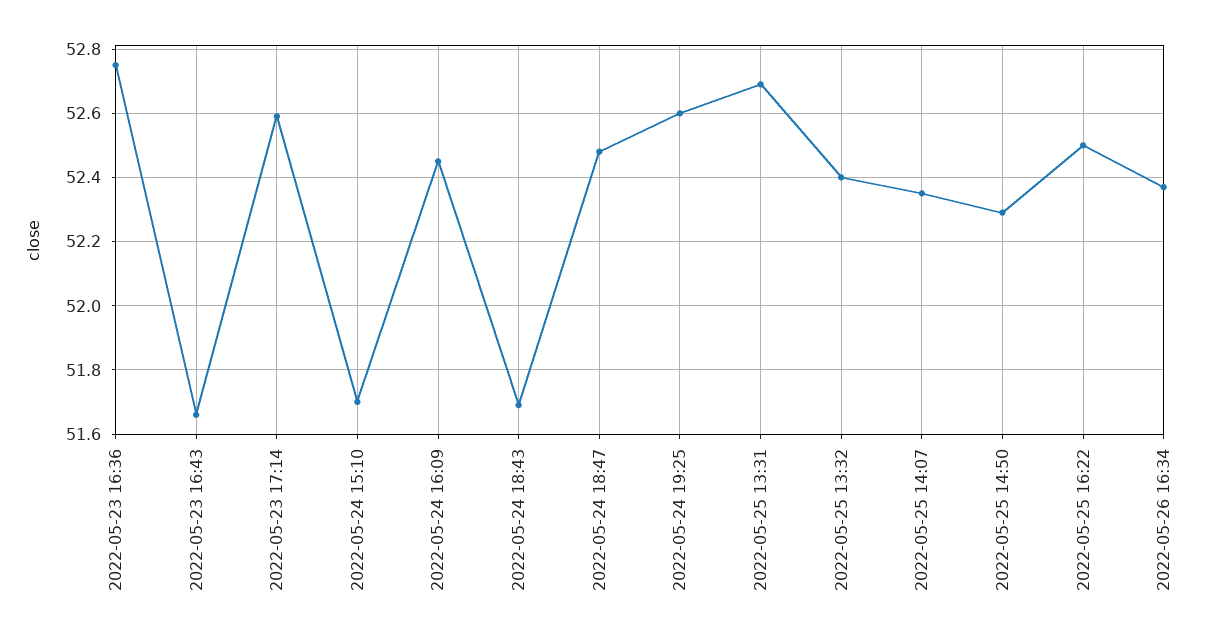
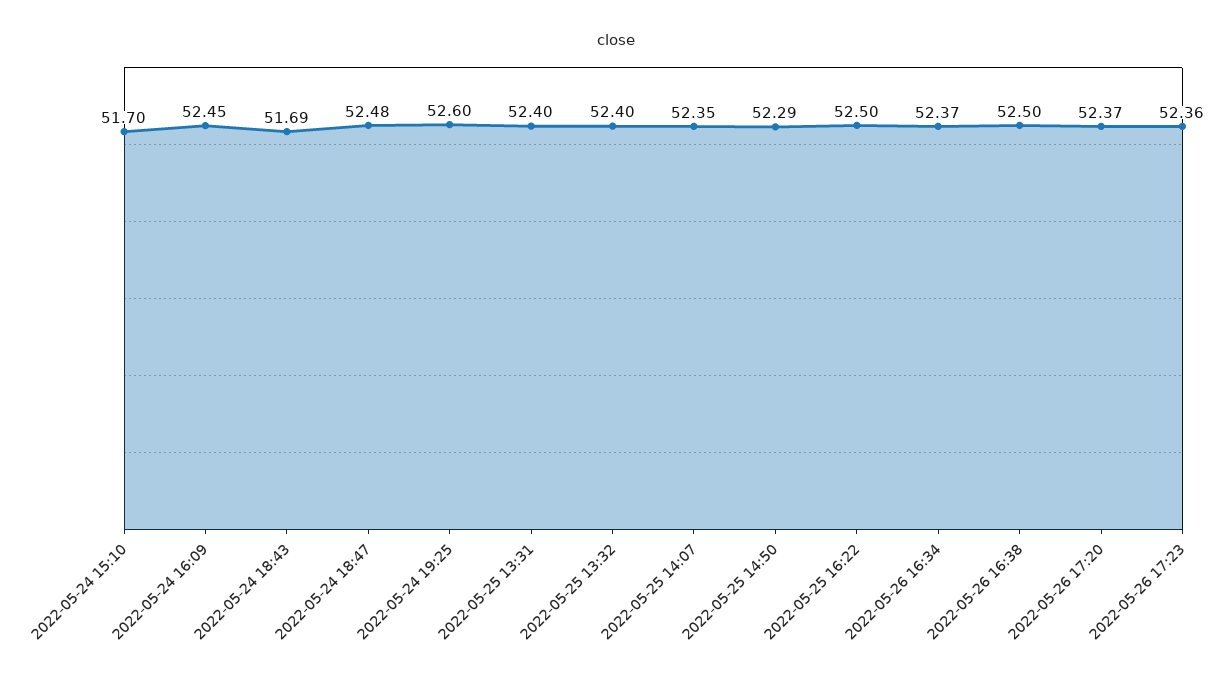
2022-05-23 16:36: 52.75 -> none
2022-05-23 16:43: 51.65 -> none
2022-05-23 17:14: 52.6 -> none
2022-05-25 13:31: 52.7 -> 52.4
2022-05-26 16:38: none -> 52.5
2022-05-26 17:20: none -> 52.37
2022-05-26 17:23: none -> 52.36

